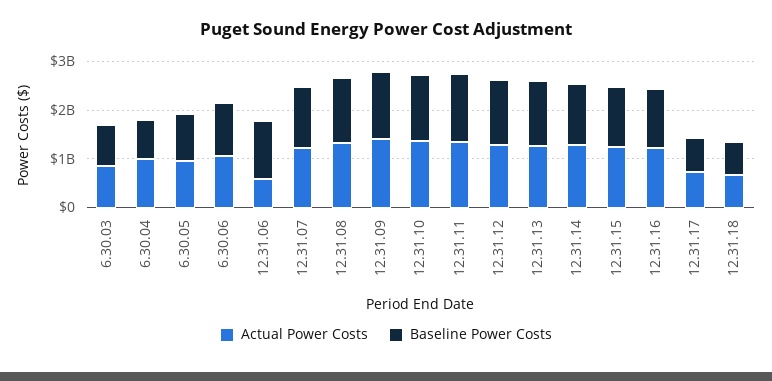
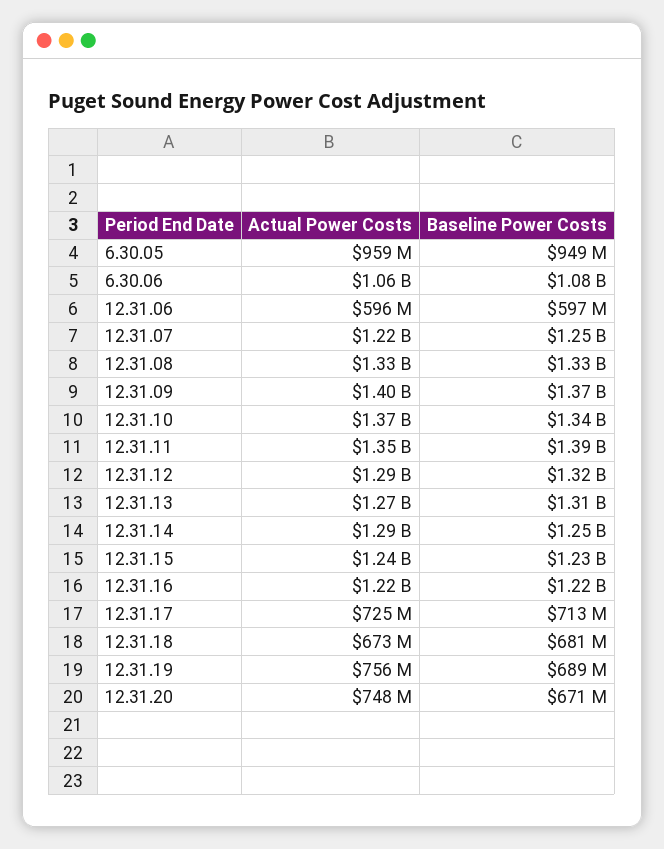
Actual Power Costs, 6.30.03: 800000000 -> none
Baseline Power Costs, 6.30.03: 800000000 -> none
Actual Power Costs, 6.30.04: 1000000000 -> none
Baseline Power Costs, 6.30.04: 800000000 -> none
Baseline Power Costs, 12.31.06: 1200000000 -> 597000000
Actual Power Costs, 12.31.19: none -> 756000000
Baseline Power Costs, 12.31.19: none -> 689000000
Actual Power Costs, 12.31.20: none -> 748000000
Baseline Power Costs, 12.31.20: none -> 671000000

